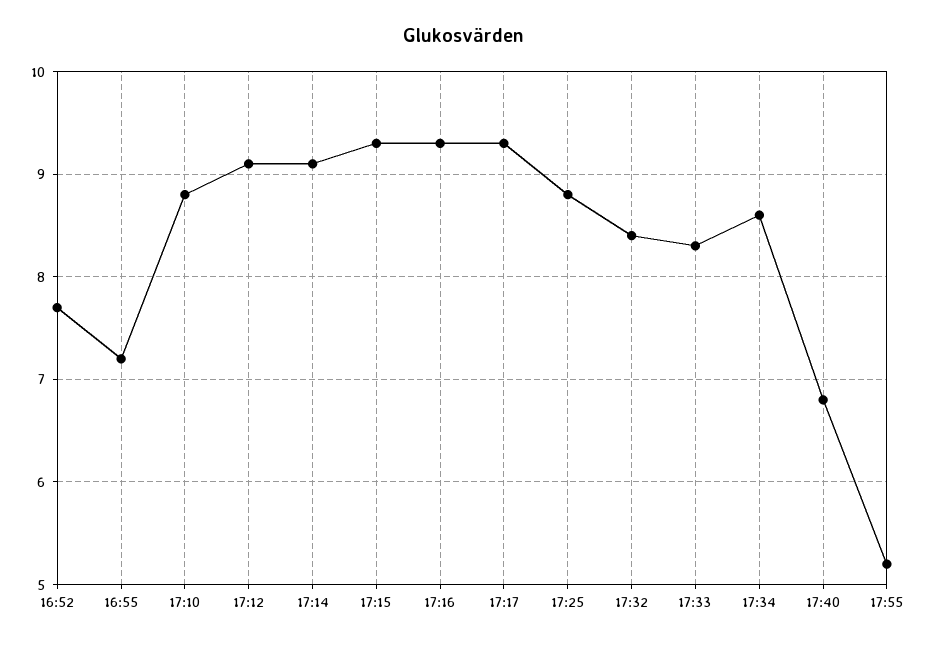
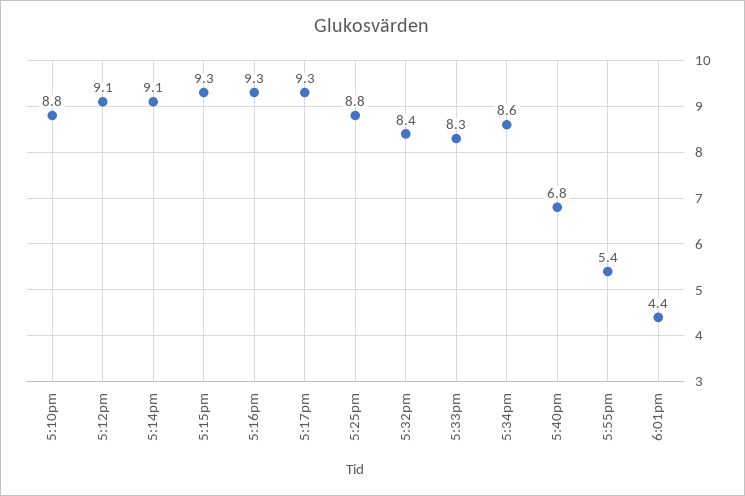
16:52: 7.7 -> none
16:55: 7.2 -> none
17:55: 5.2 -> 5.4
6:01pm: none -> 4.4

